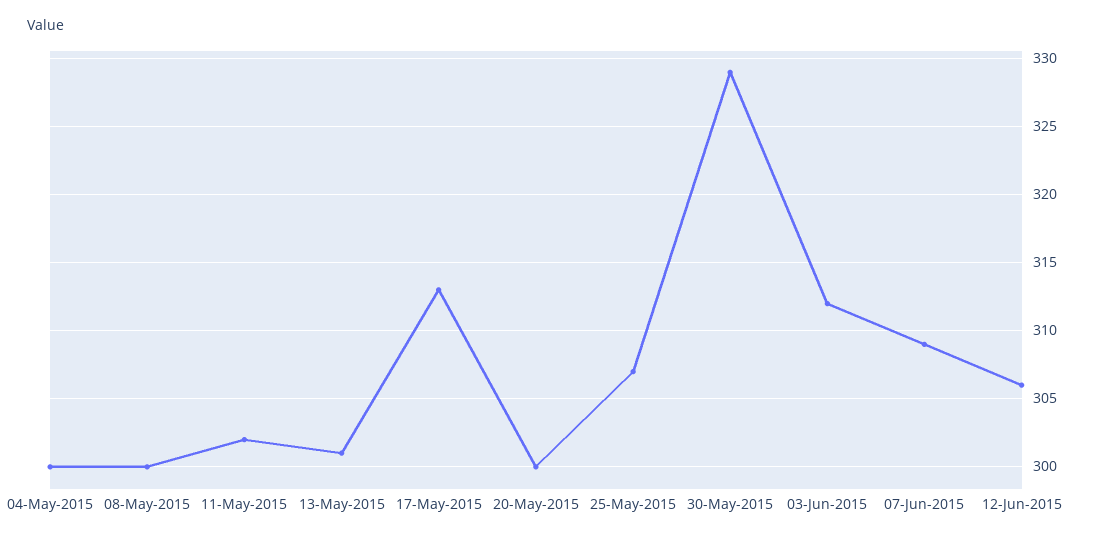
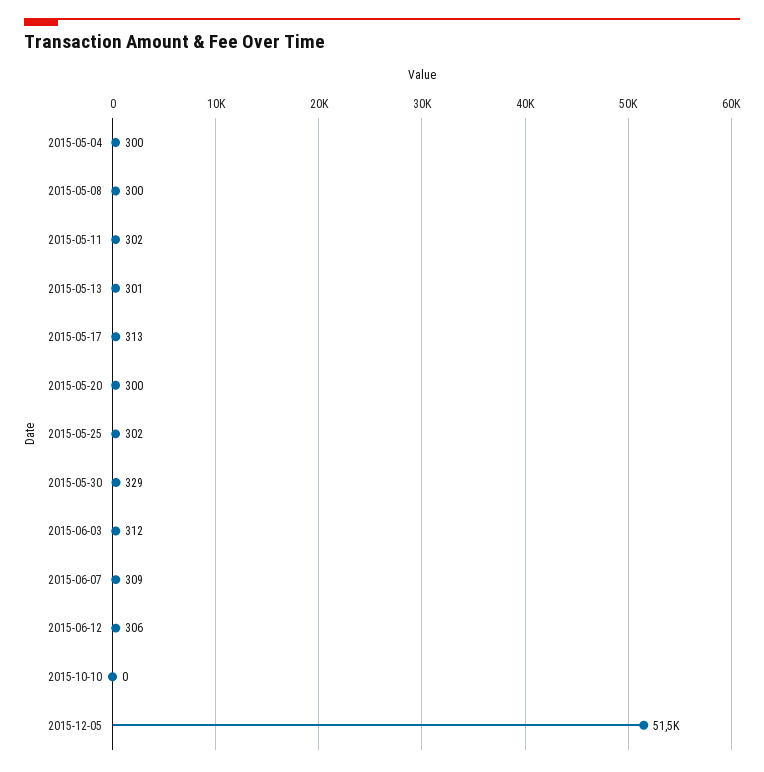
25-May-2015: 307 -> 302
2015-10-10: none -> 0
2015-12-05: none -> 51500

